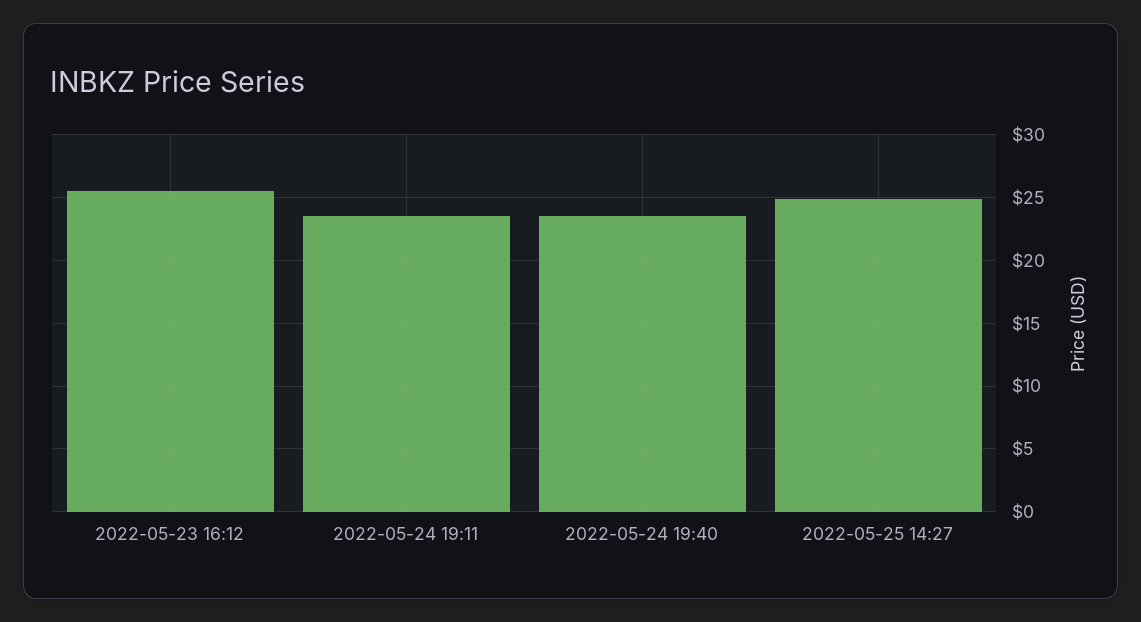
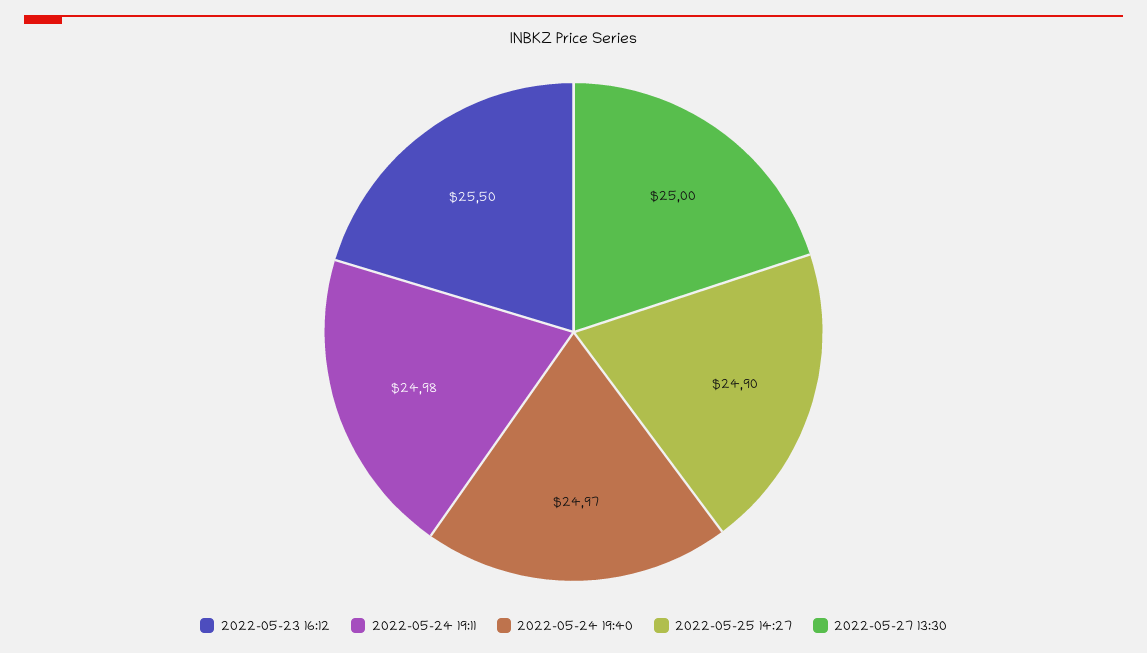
2022-05-24 19:11: 23.5 -> 24.98
2022-05-24 19:40: 23.5 -> 24.97
2022-05-27 13:30: none -> 25

